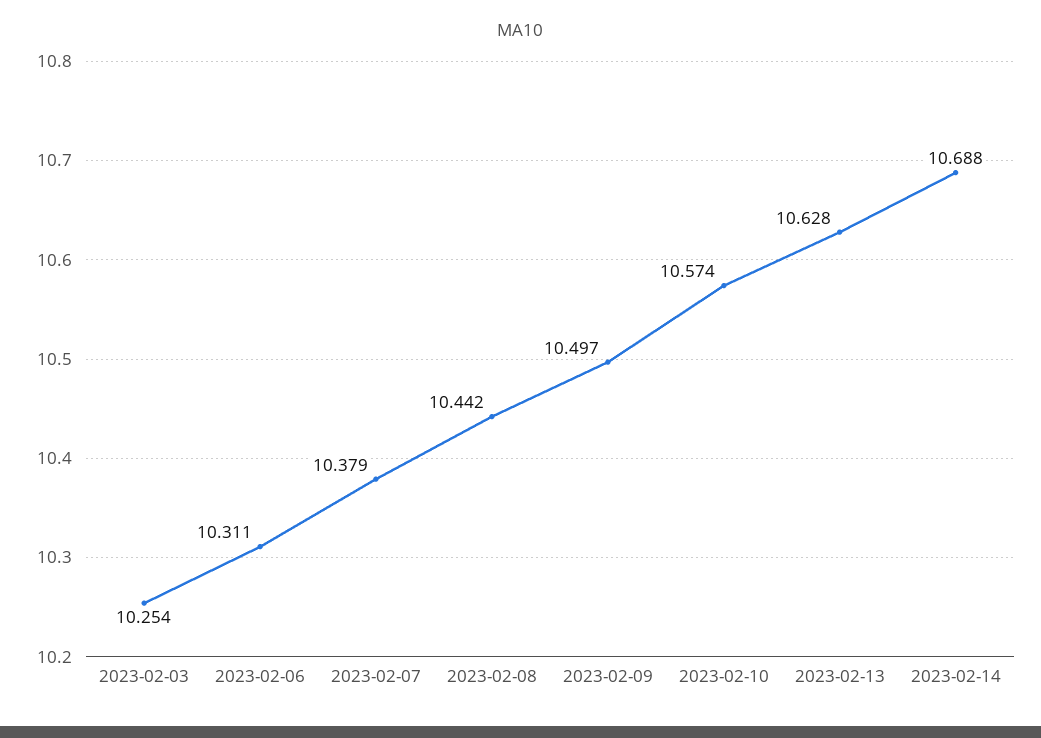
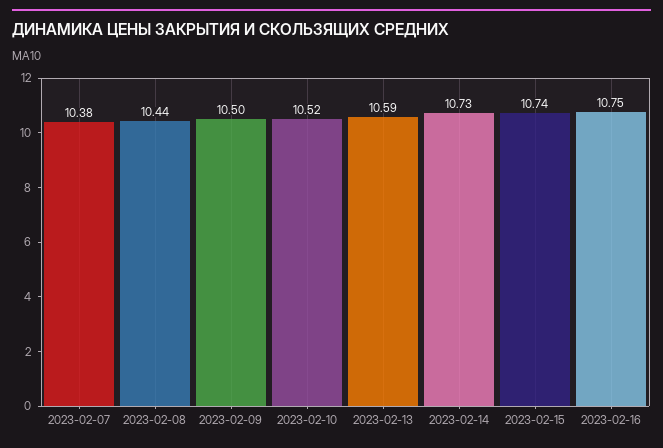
2023-02-03: 10.254 -> none
2023-02-06: 10.311 -> none
2023-02-10: 10.574 -> 10.52
2023-02-13: 10.628 -> 10.59
2023-02-14: 10.688 -> 10.73
2023-02-15: none -> 10.74
2023-02-16: none -> 10.75

